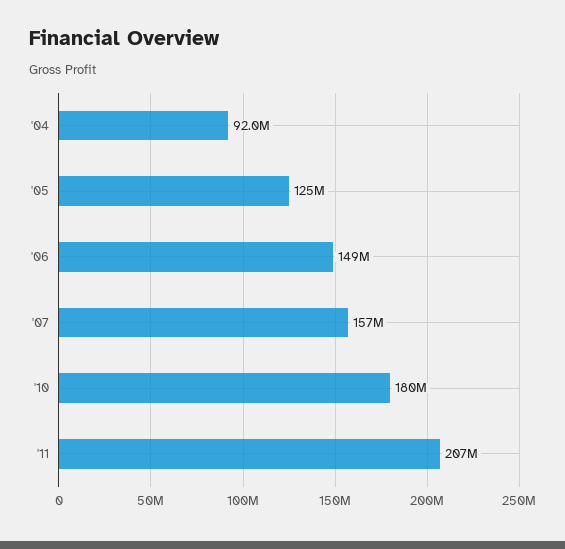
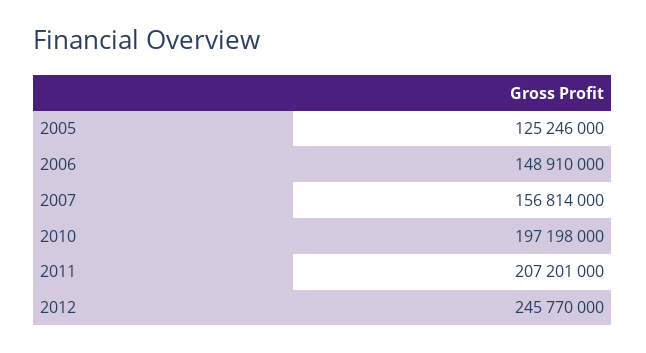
'04: 92000000 -> none
'10: 180000000 -> 197198000
2012: none -> 245770000

